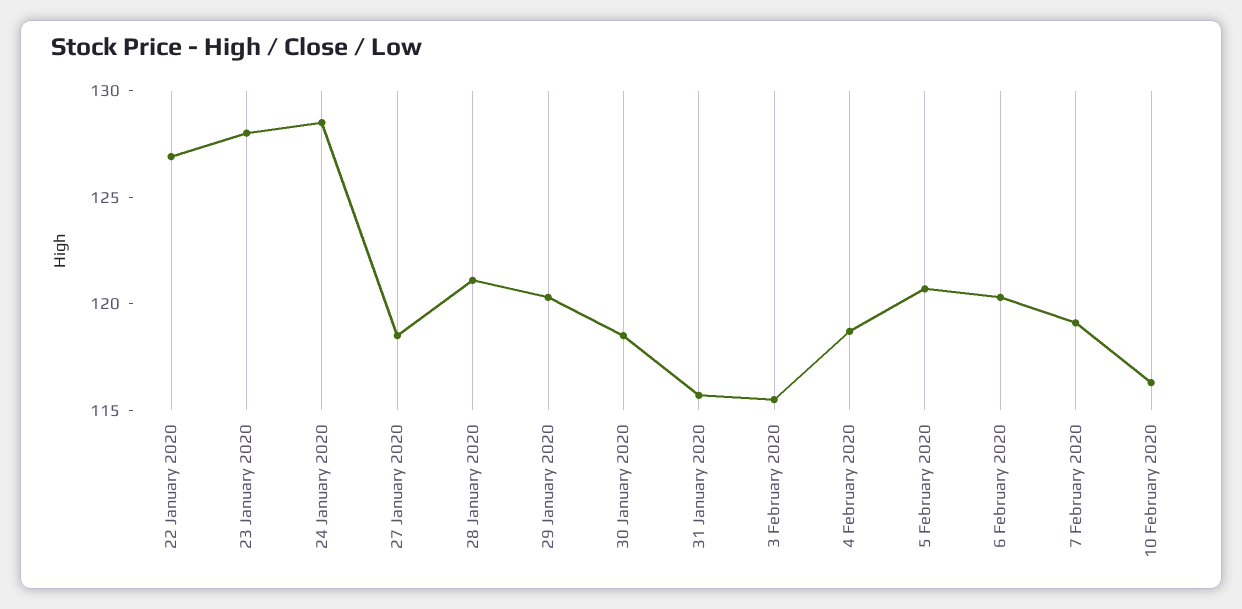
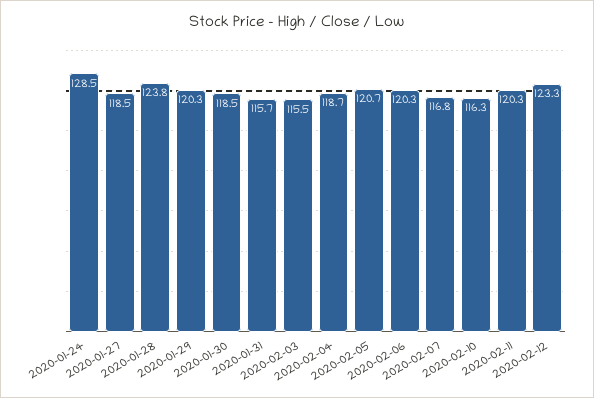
22 January 2020: 127 -> none
23 January 2020: 128 -> none
28 January 2020: 121 -> 123.8
7 February 2020: 119 -> 116.8
2020-02-11: none -> 120.3
2020-02-12: none -> 123.3

